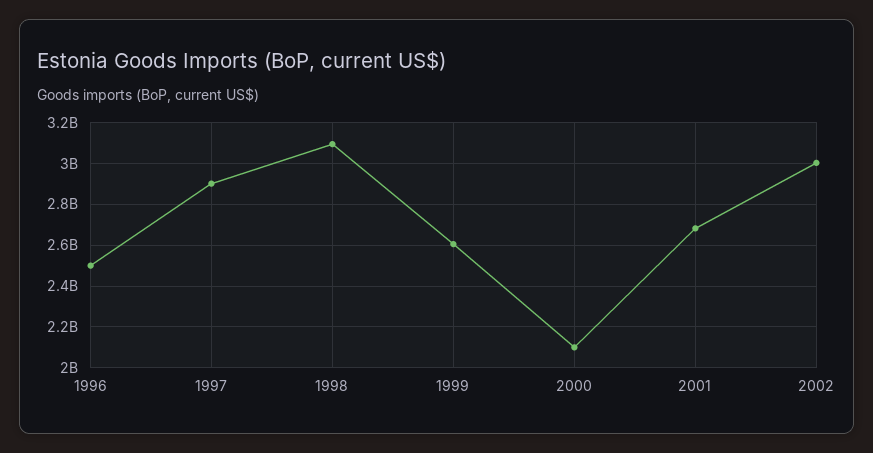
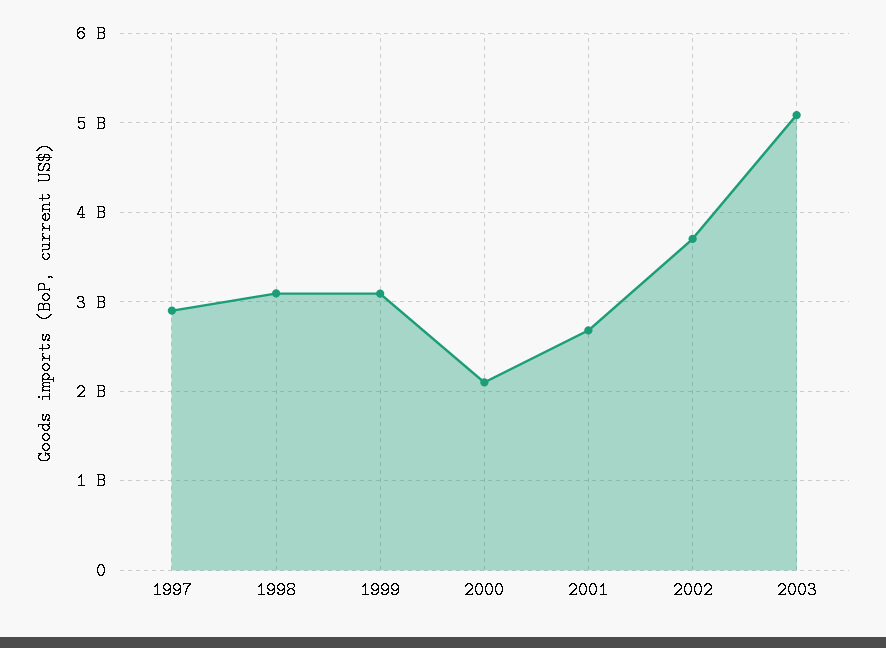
1996: 2500000000 -> none
1999: 2600000000 -> 3100000000
2002: 3000000000 -> 3700000000
2003: none -> 5100000000

